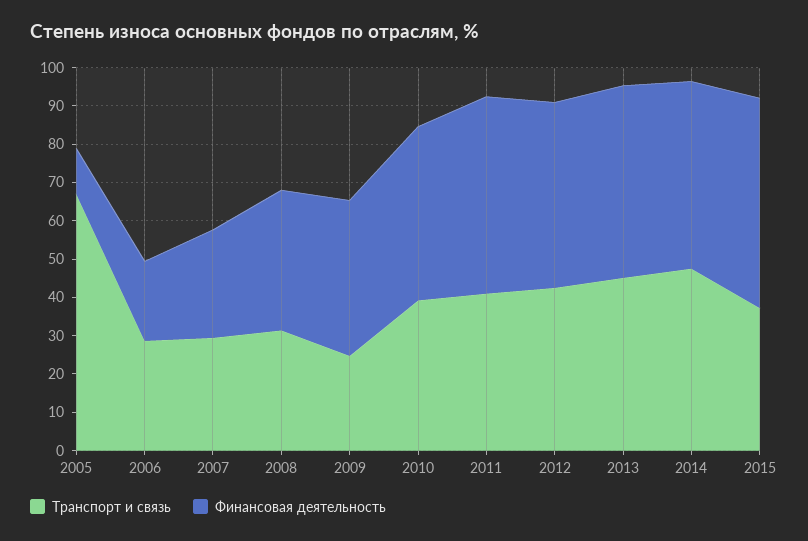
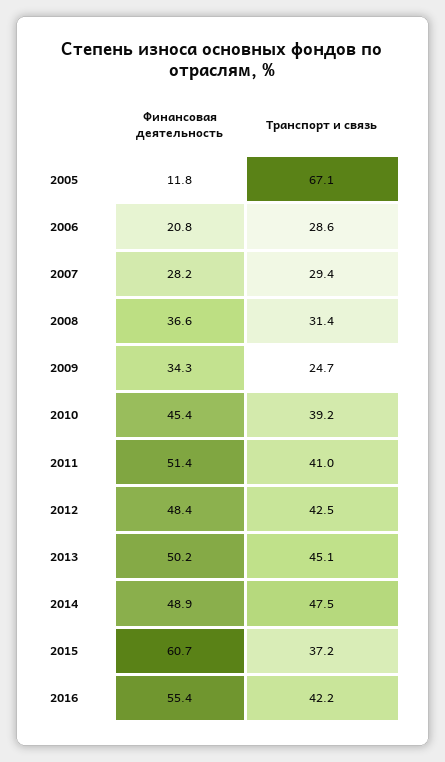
Финансовая деятельность, 2009: 40 -> 34.3
Финансовая деятельность, 2015: 55 -> 60.7
Финансовая деятельность, 2016: none -> 55.4
Транспорт и связь, 2016: none -> 42.2

